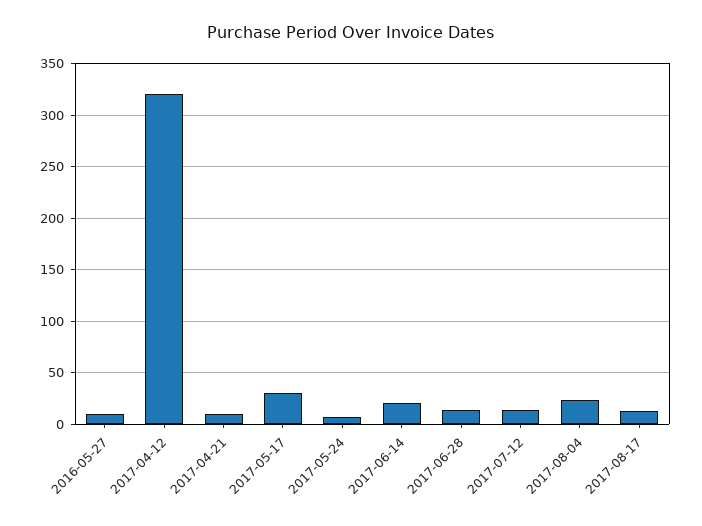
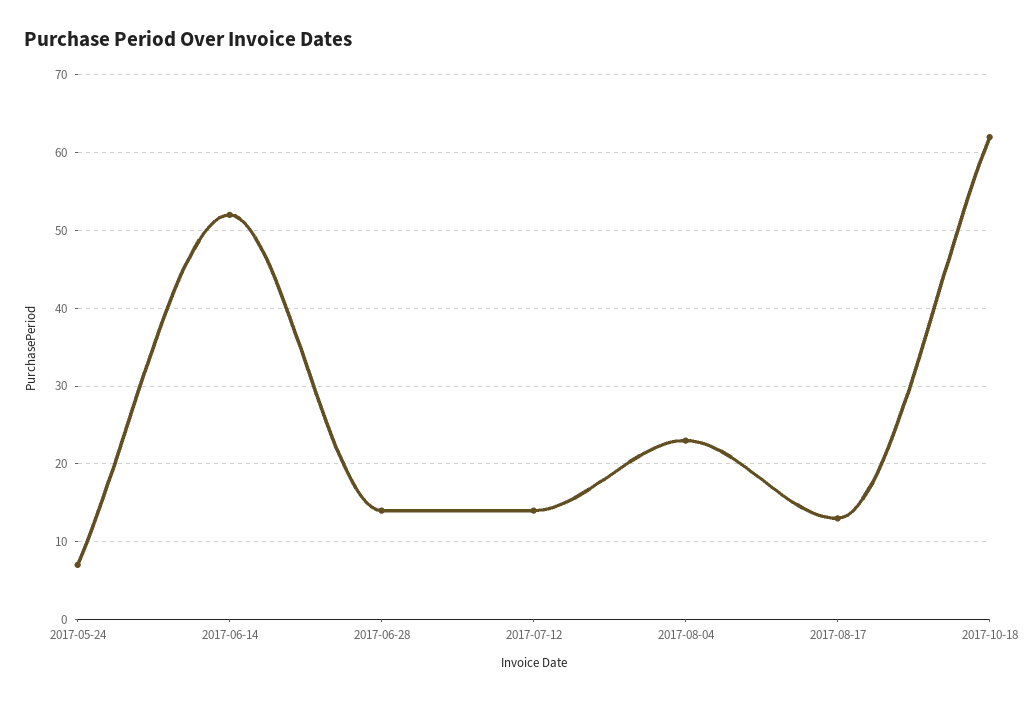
2016-05-27: 10 -> none
2017-04-12: 320 -> none
2017-04-21: 10 -> none
2017-05-17: 30 -> none
2017-06-14: 20 -> 52
2017-10-18: none -> 62

